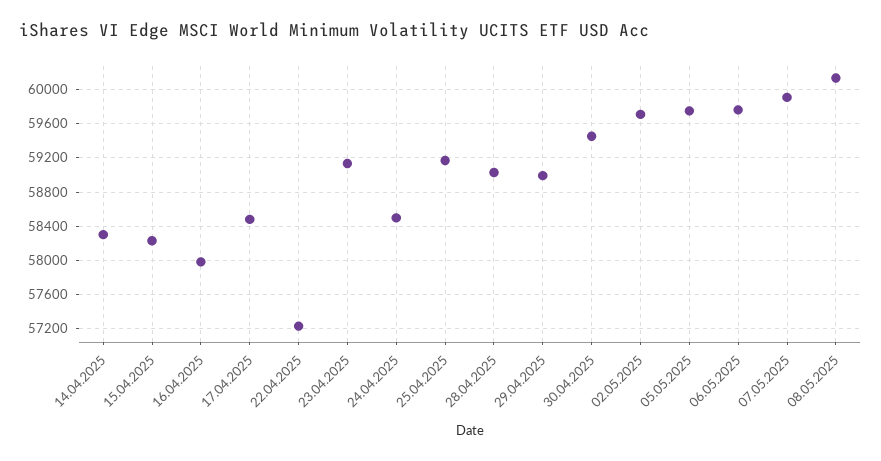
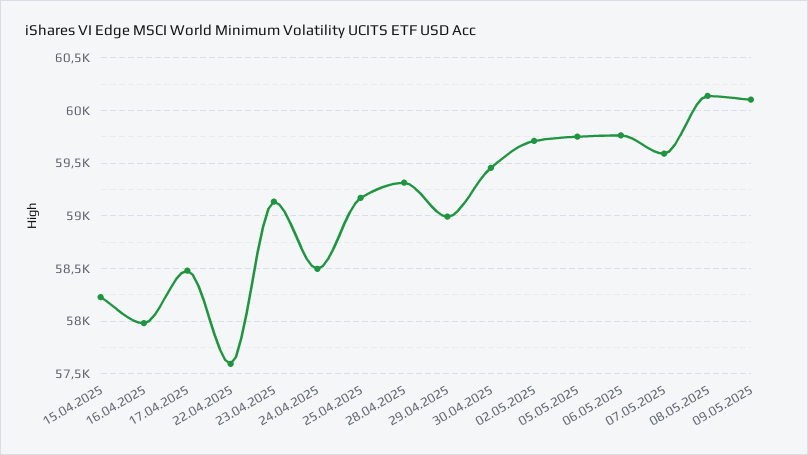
14.04.2025: 58300 -> none
22.04.2025: 57200 -> 57600
28.04.2025: 59000 -> 59300
07.05.2025: 59900 -> 59600
09.05.2025: none -> 60100

